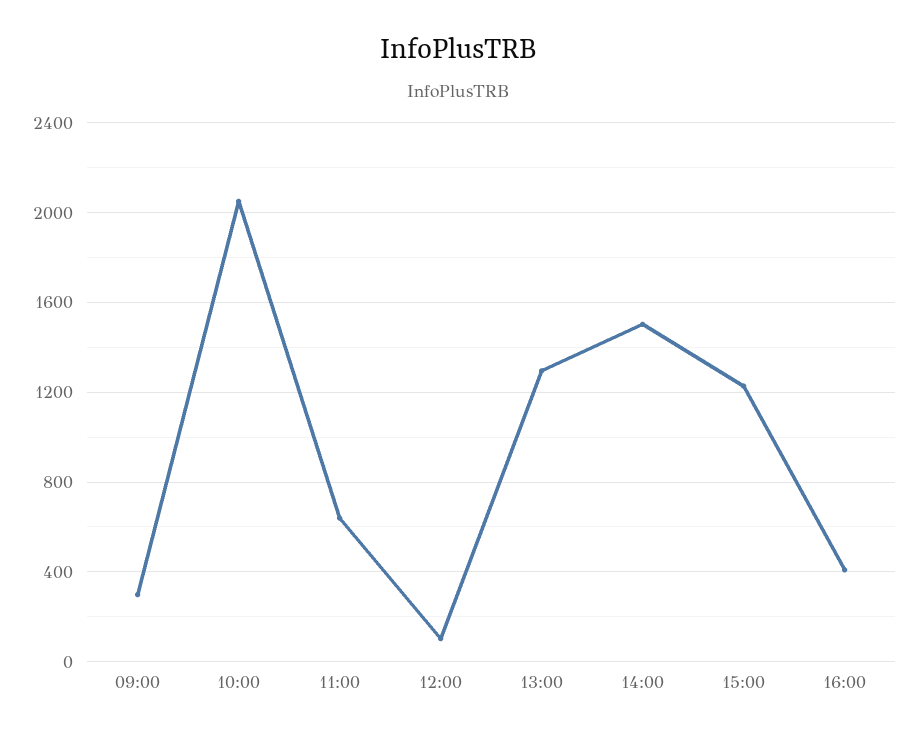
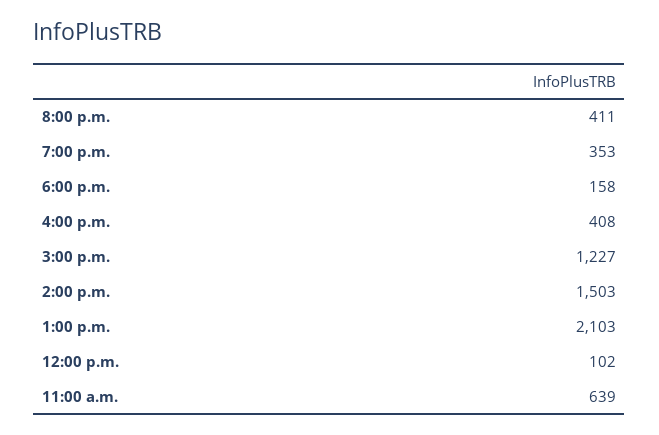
09:00: 300 -> none
10:00: 2050 -> none
13:00: 1300 -> 2103
8:00 p.m.: none -> 411
7:00 p.m.: none -> 353
6:00 p.m.: none -> 158

